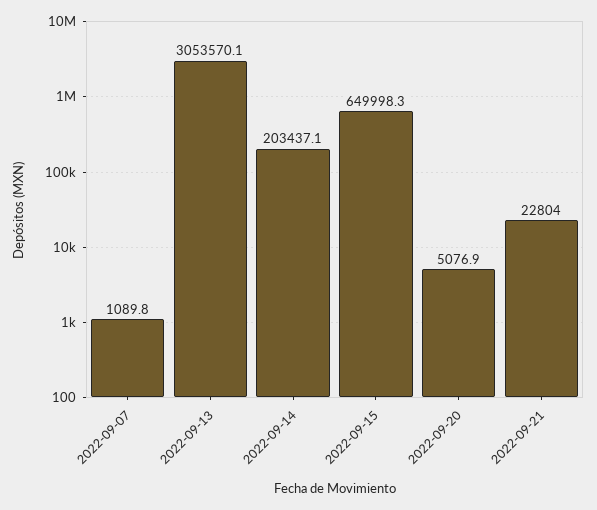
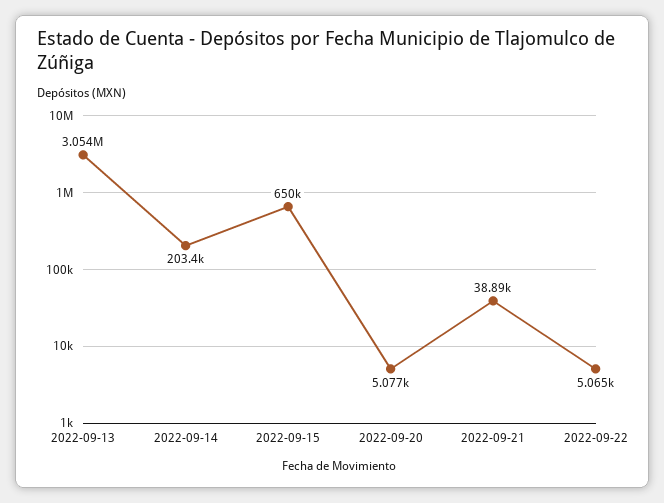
2022-09-07: 1089.8 -> none
2022-09-21: 22804 -> 38890
2022-09-22: none -> 5065

